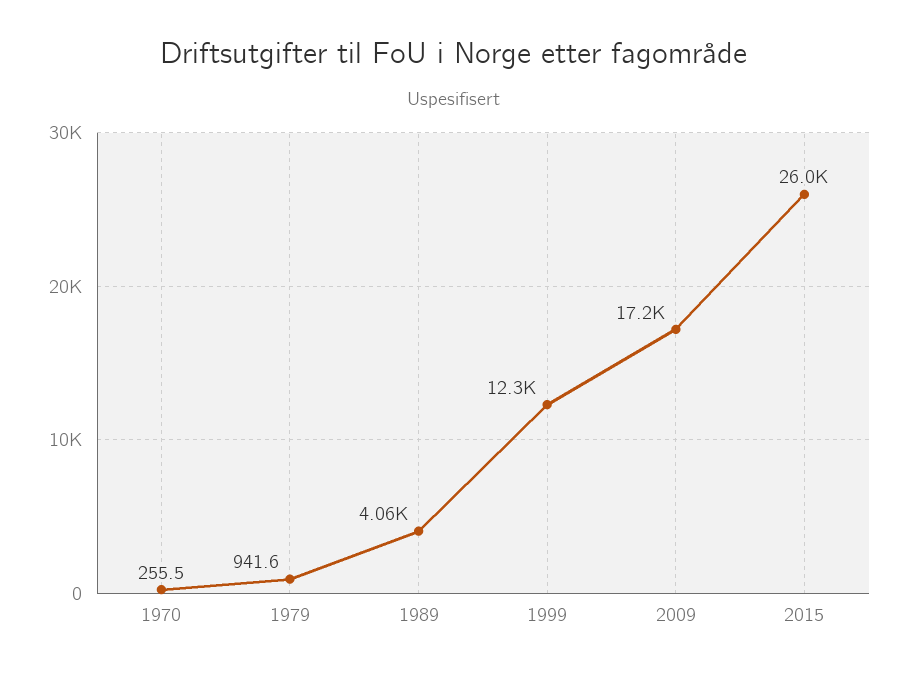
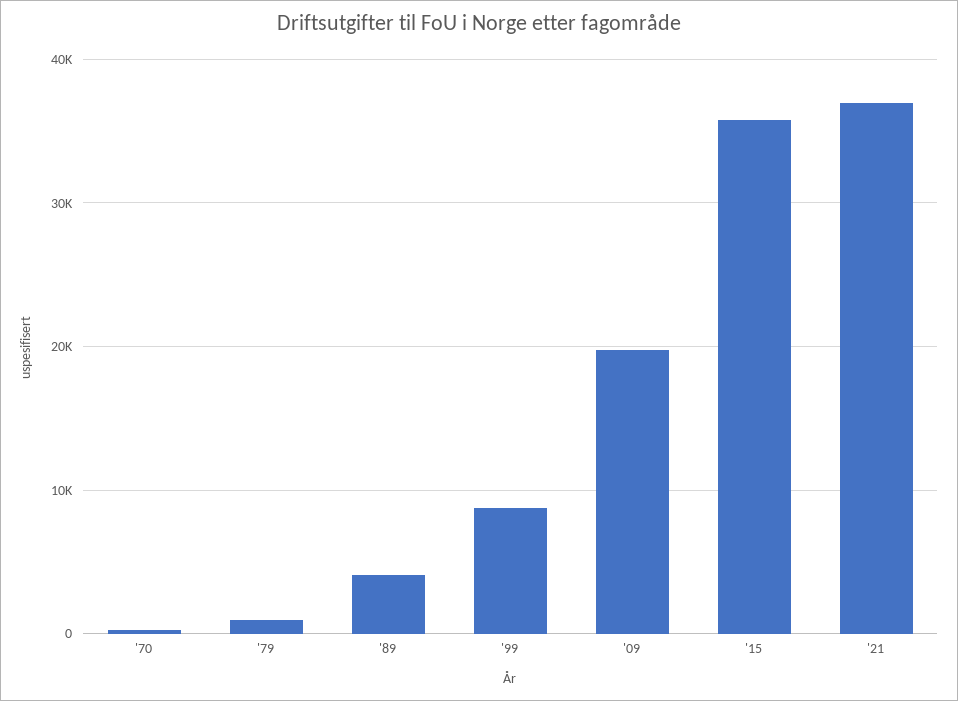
1999: 12300 -> 9000
2009: 17200 -> 20000
2015: 26000 -> 36000
'21: none -> 37000

